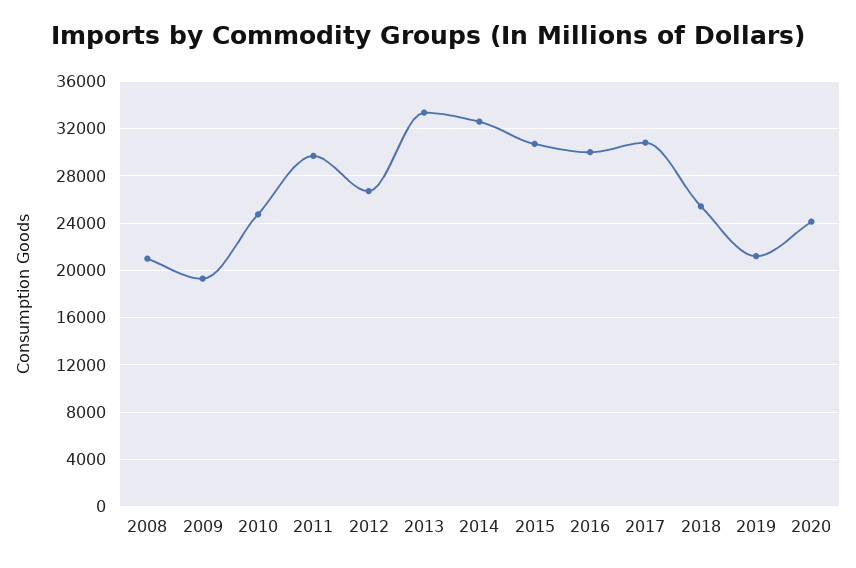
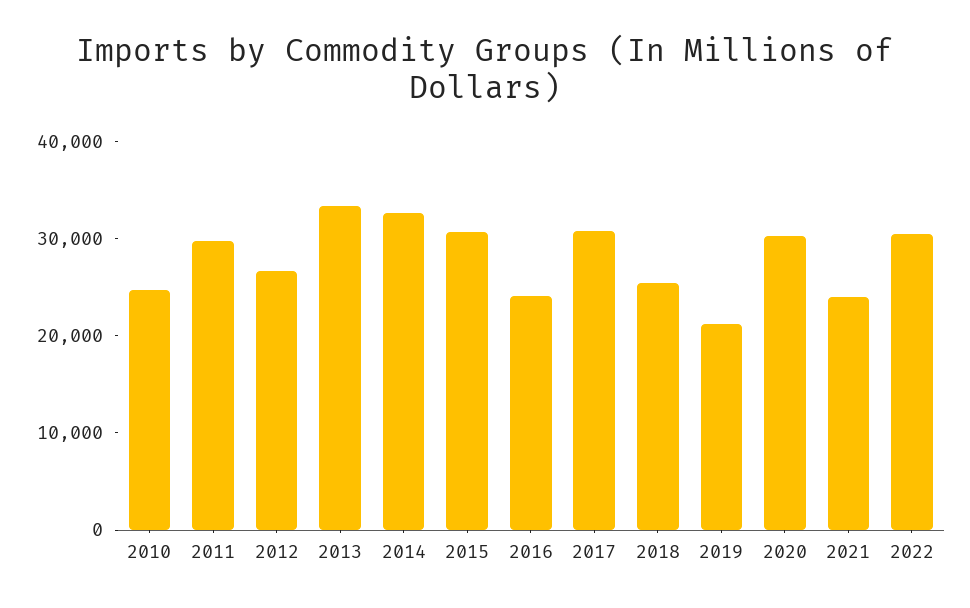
2008: 21000 -> none
2009: 19000 -> none
2016: 30000 -> 24000
2020: 24000 -> 30000
2021: none -> 24000
2022: none -> 30000

